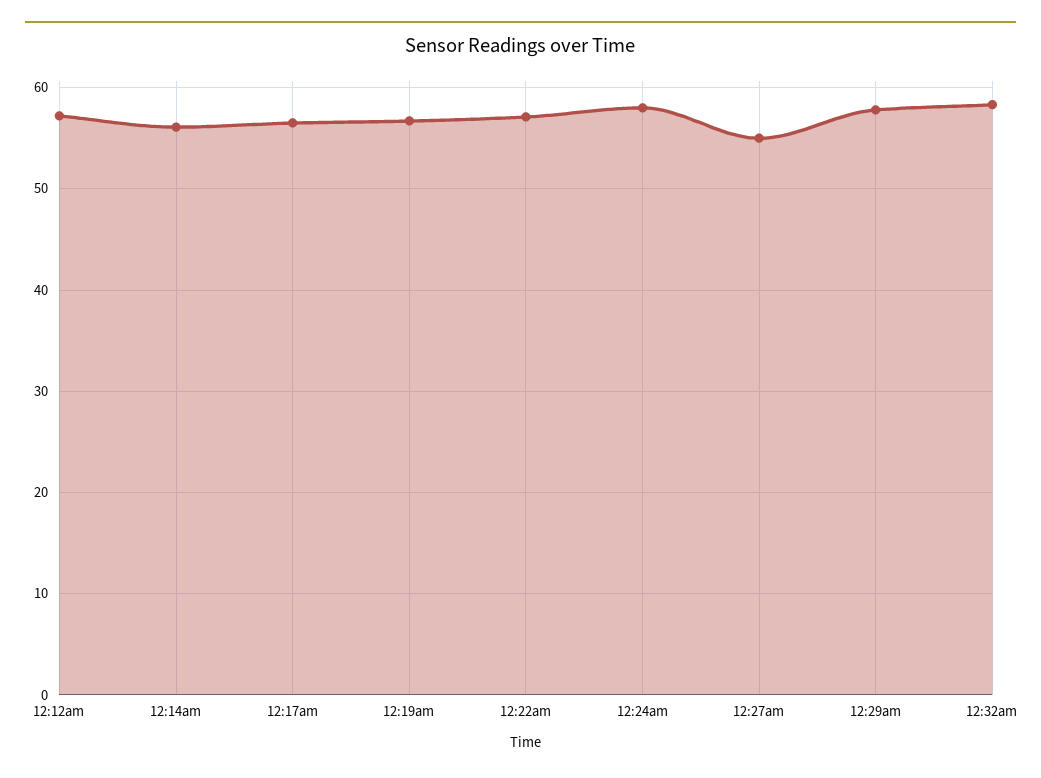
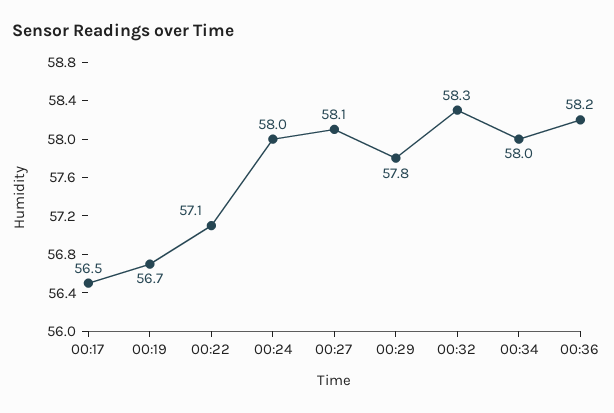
12:12am: 57 -> none
12:14am: 56 -> none
12:27am: 55 -> 58.1
00:34: none -> 58
00:36: none -> 58.2

